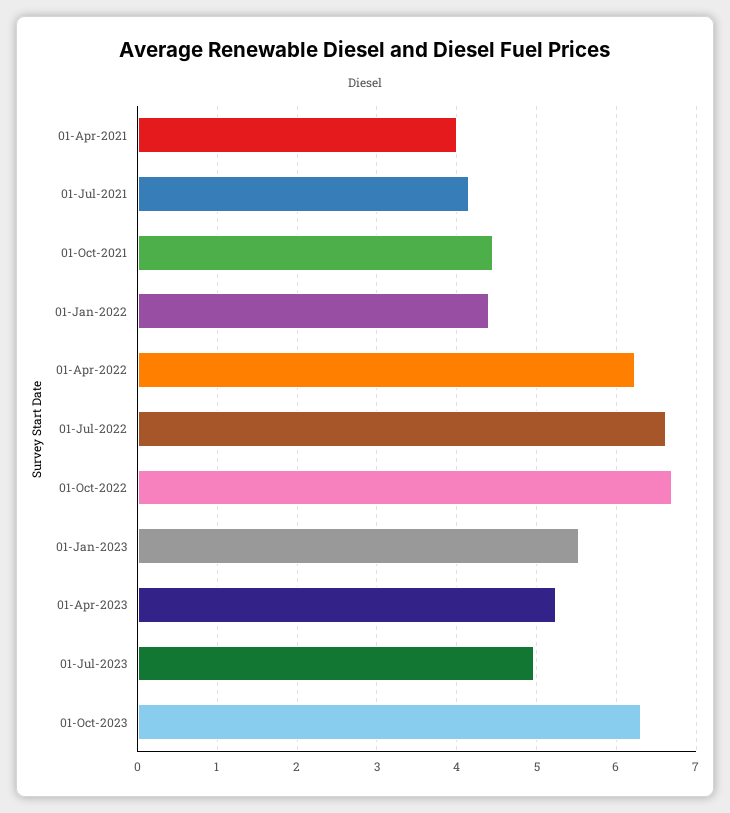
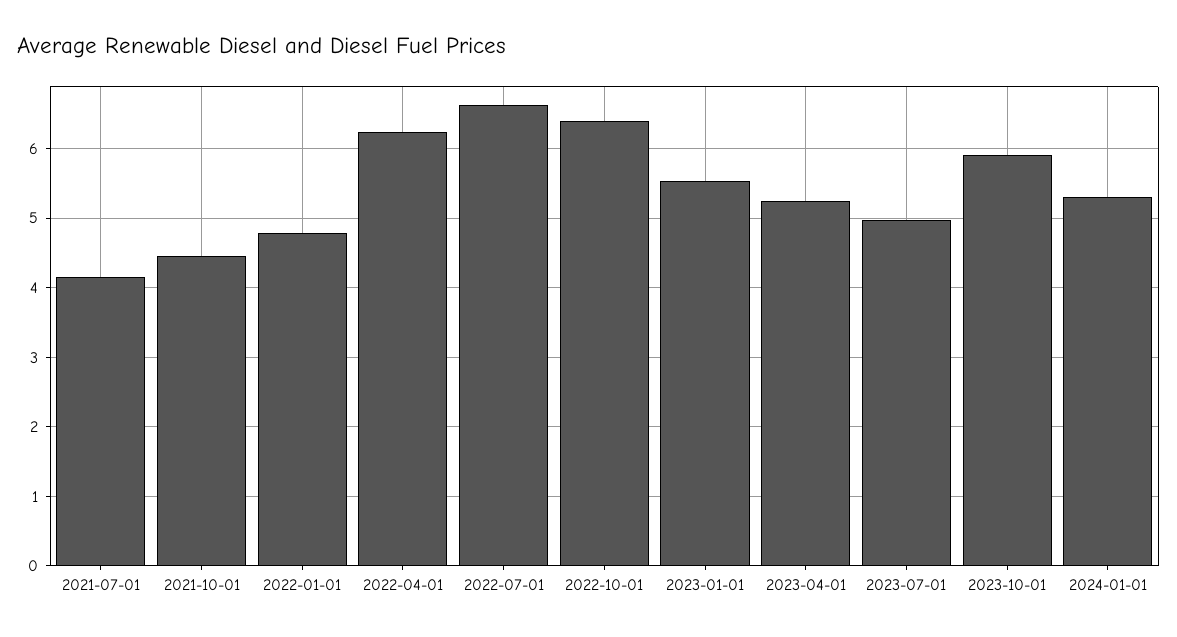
01-Apr-2021: 4 -> none
01-Jan-2022: 4.4 -> 4.8
01-Oct-2022: 6.7 -> 6.4
01-Oct-2023: 6.3 -> 5.9
2024-01-01: none -> 5.3

